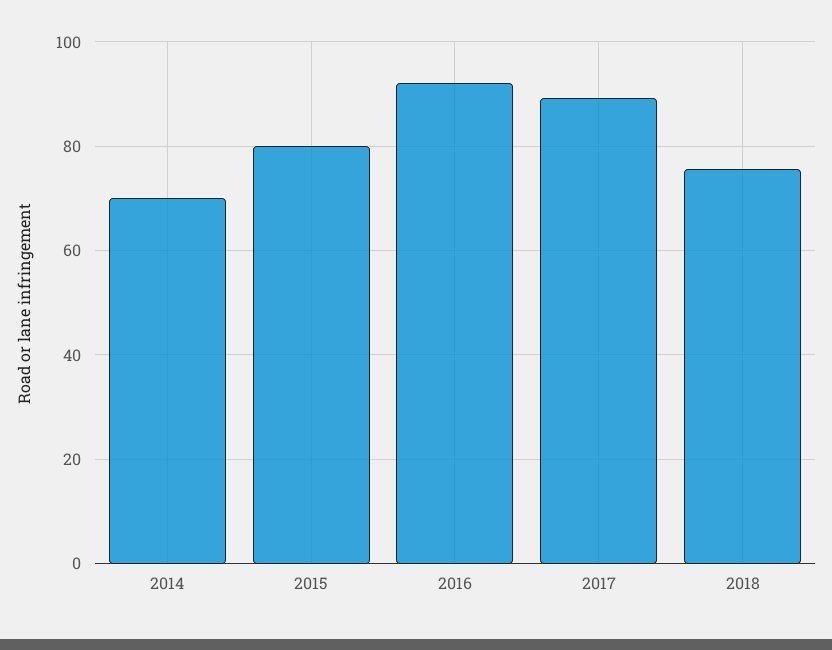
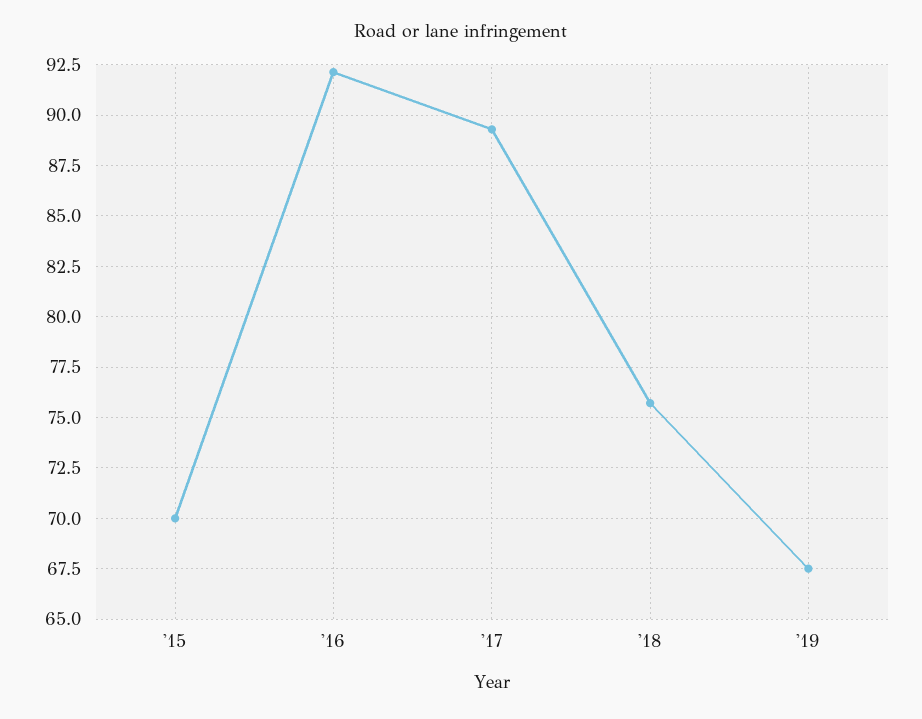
2014: 70 -> none
2015: 80 -> 70
'19: none -> 67.5

